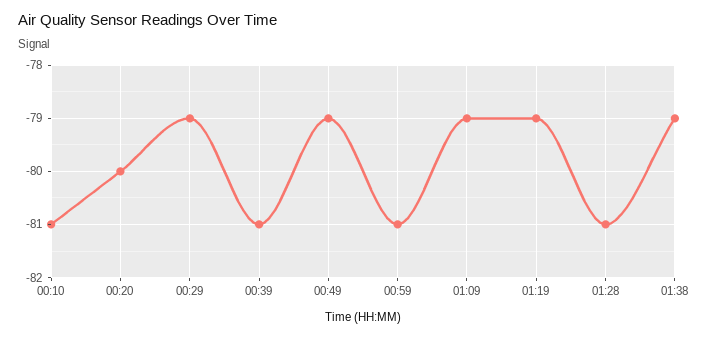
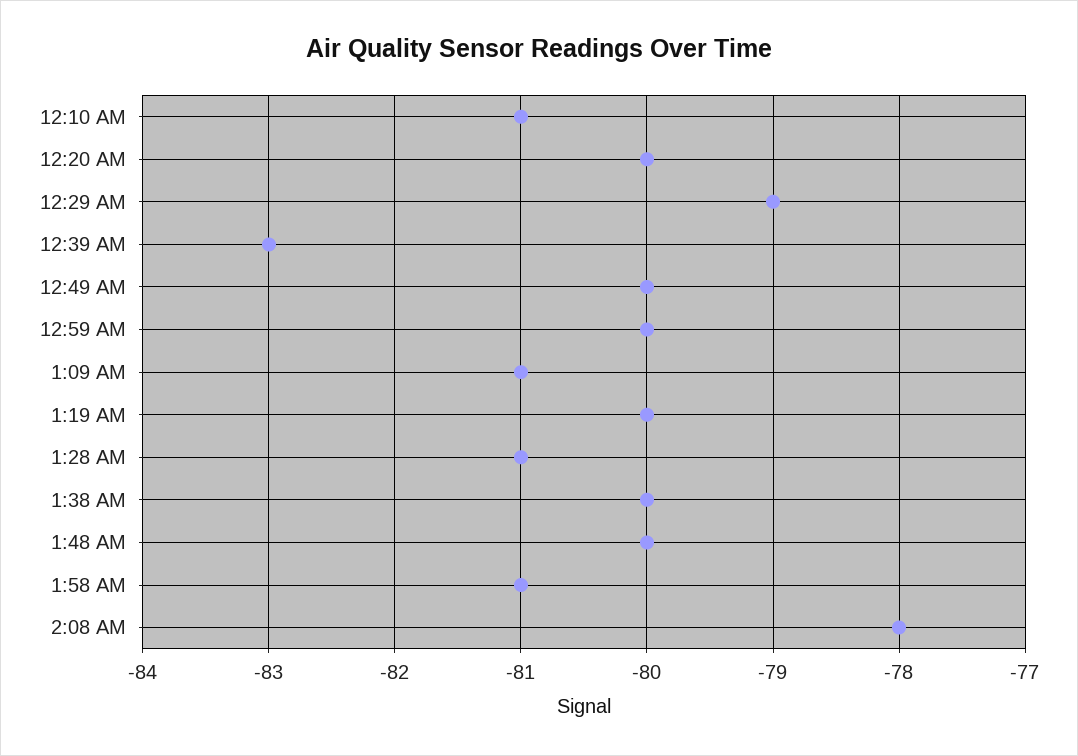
00:39: -81 -> -83
00:49: -79 -> -80
00:59: -81 -> -80
01:09: -79 -> -81
01:19: -79 -> -80
01:38: -79 -> -80
1:48 AM: none -> -80
1:58 AM: none -> -81
2:08 AM: none -> -78

